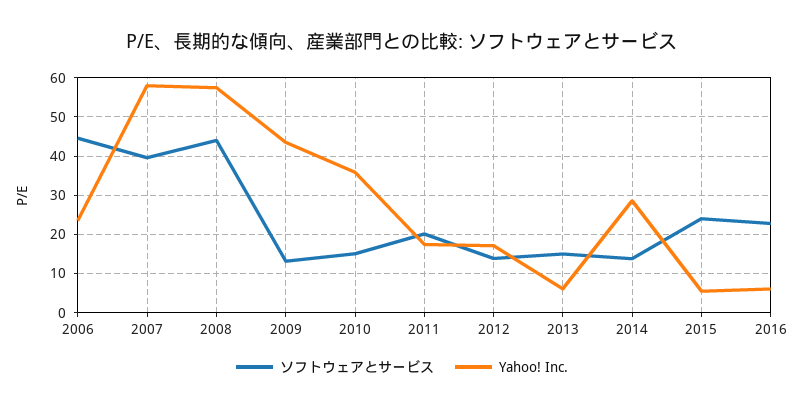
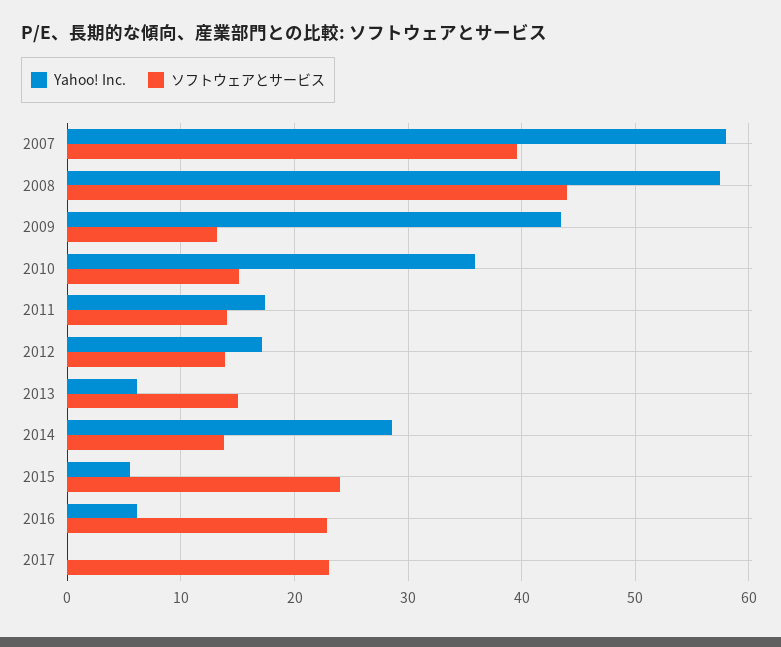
ソフトウェアとサービス, 2006: 44 -> none
Yahoo! Inc., 2006: 24 -> none
ソフトウェアとサービス, 2011: 20 -> 14
Yahoo! Inc., 2017: none -> 0
ソフトウェアとサービス, 2017: none -> 23

